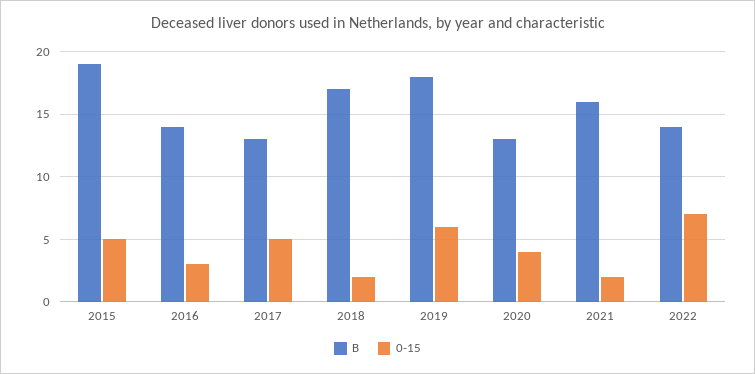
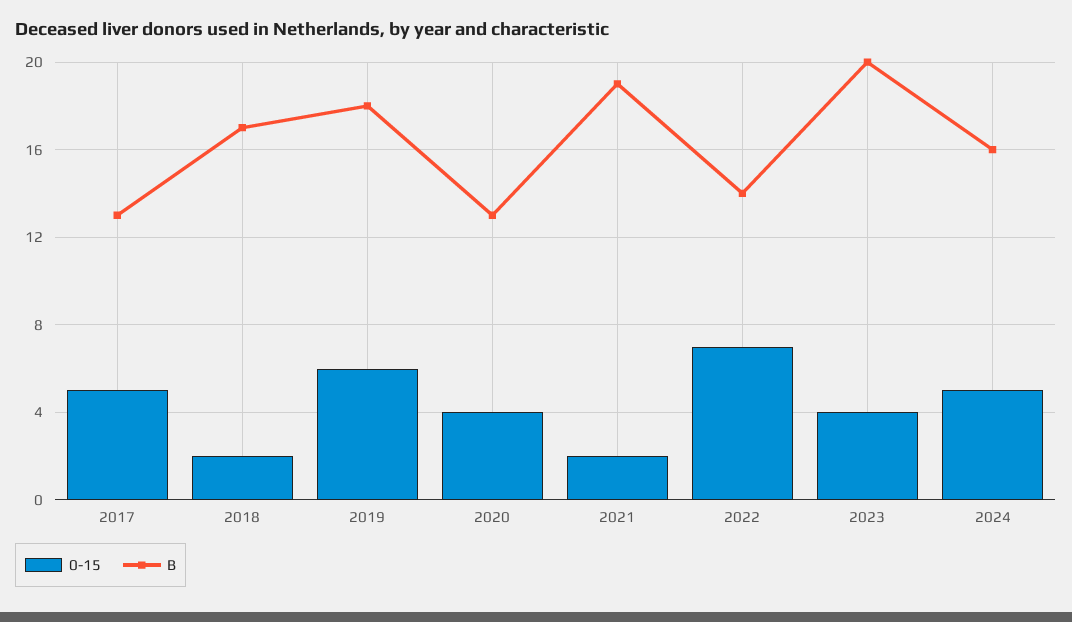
B, 2015: 19 -> none
0-15, 2015: 5 -> none
B, 2016: 14 -> none
0-15, 2016: 3 -> none
B, 2021: 16 -> 19
0-15, 2023: none -> 4
B, 2023: none -> 20
0-15, 2024: none -> 5
B, 2024: none -> 16

